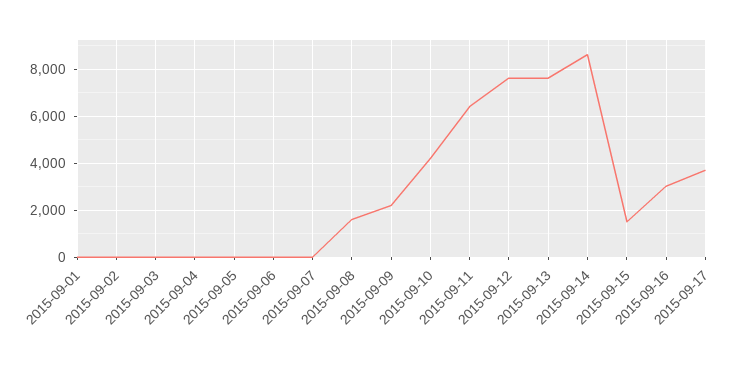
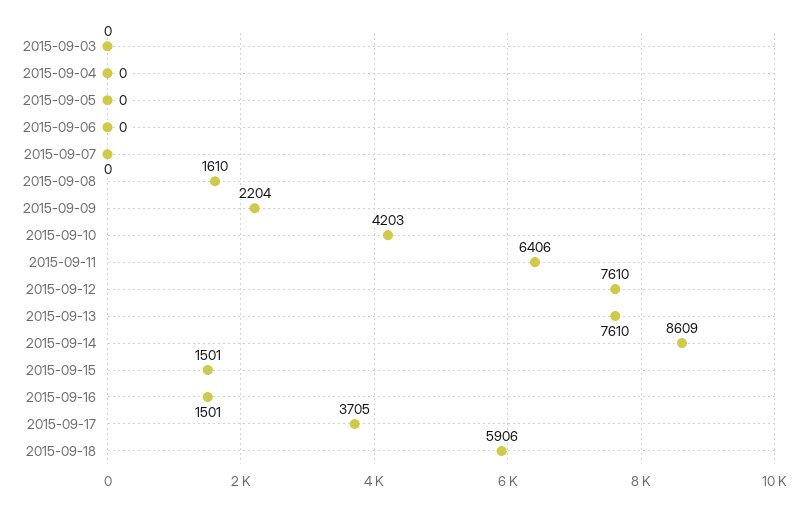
2015-09-01: 0 -> none
2015-09-02: 0 -> none
2015-09-16: 3000 -> 1501
2015-09-18: none -> 5906

